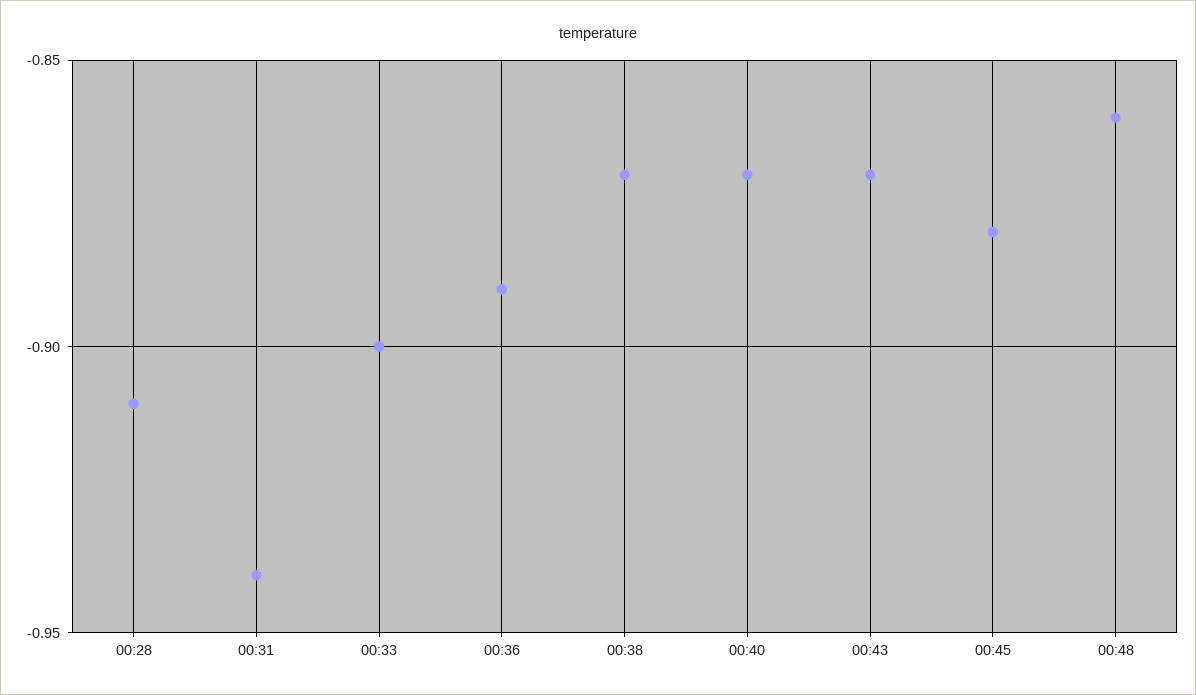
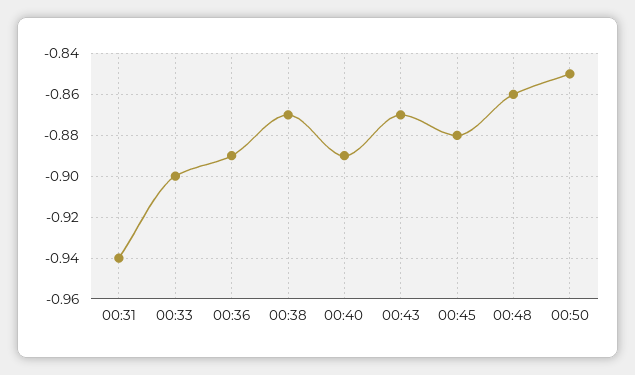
00:28: -0.91 -> none
00:40: -0.87 -> -0.89
00:50: none -> -0.85

